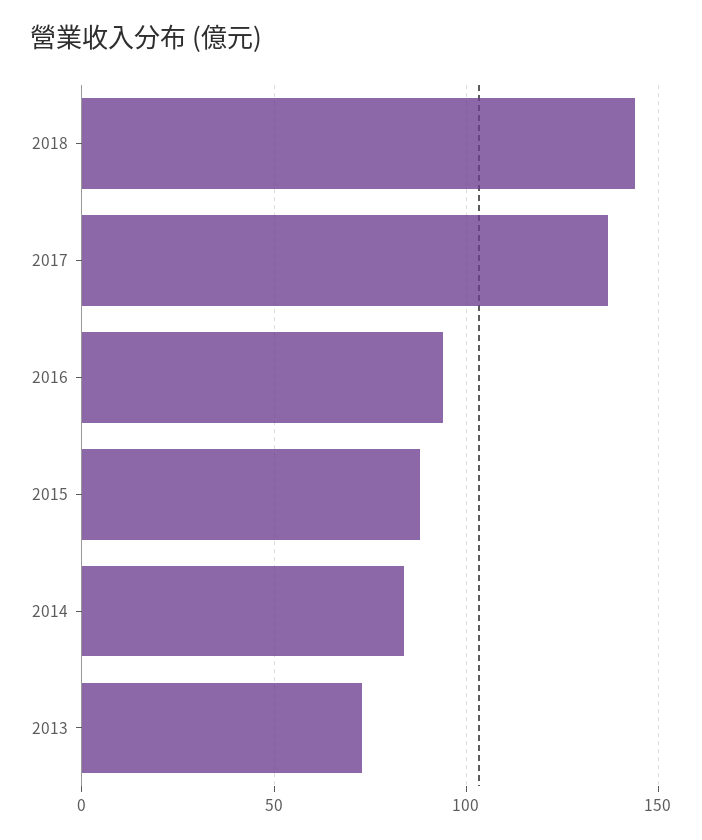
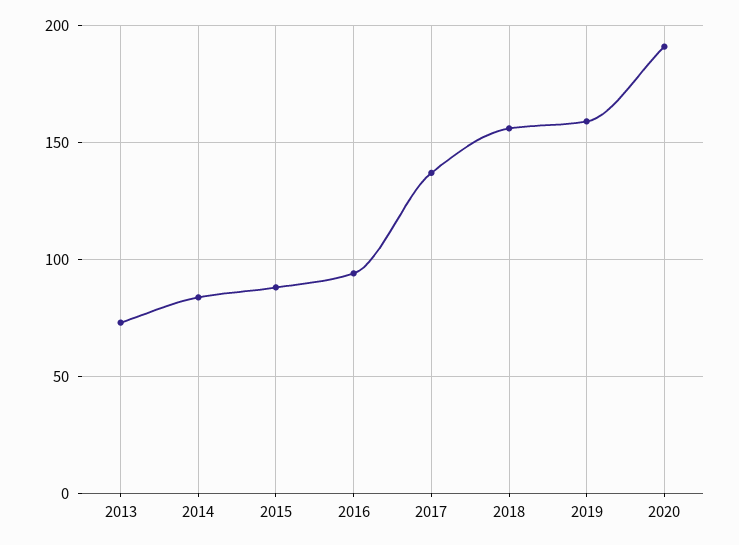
2018: 145 -> 155
2019: none -> 160
2020: none -> 190

